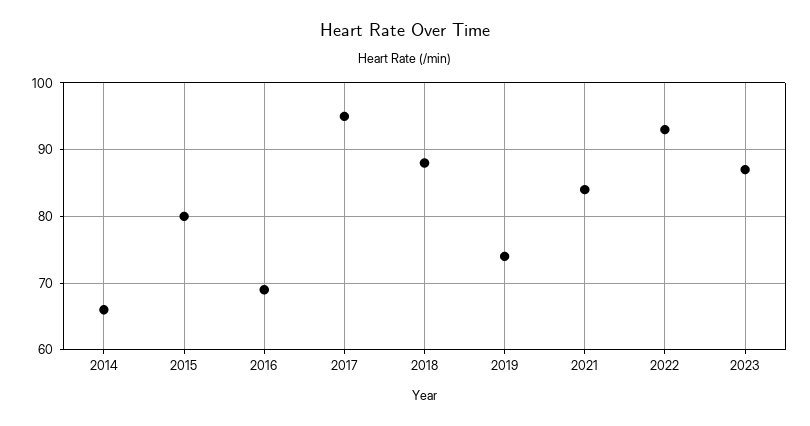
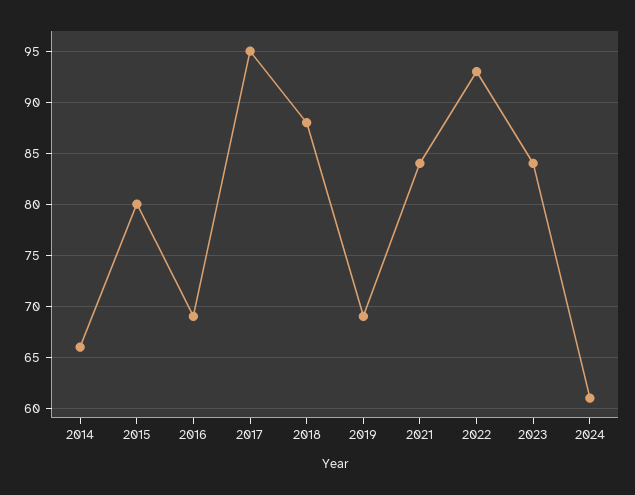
2019: 74 -> 69
2023: 87 -> 84
2024: none -> 61

